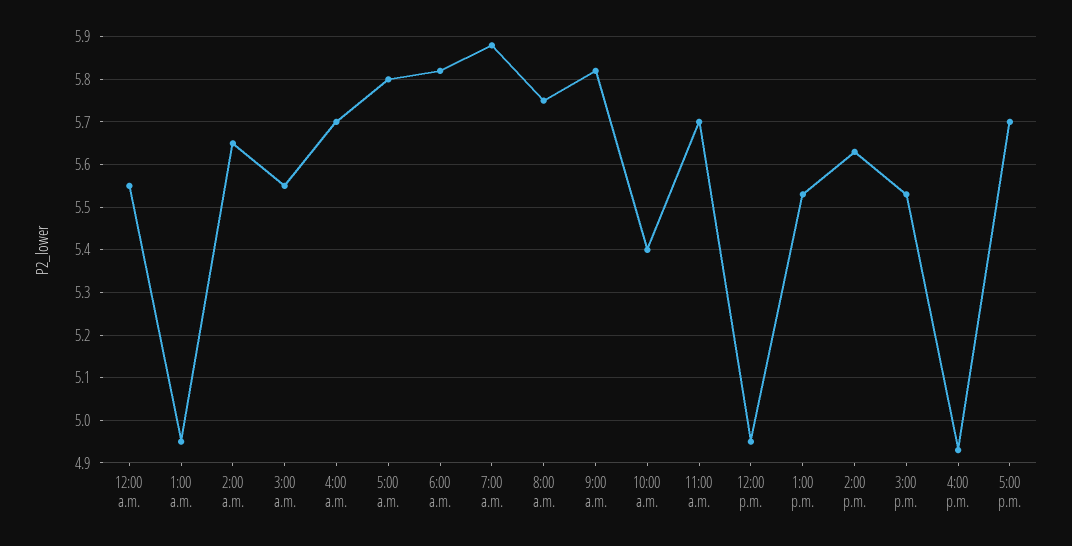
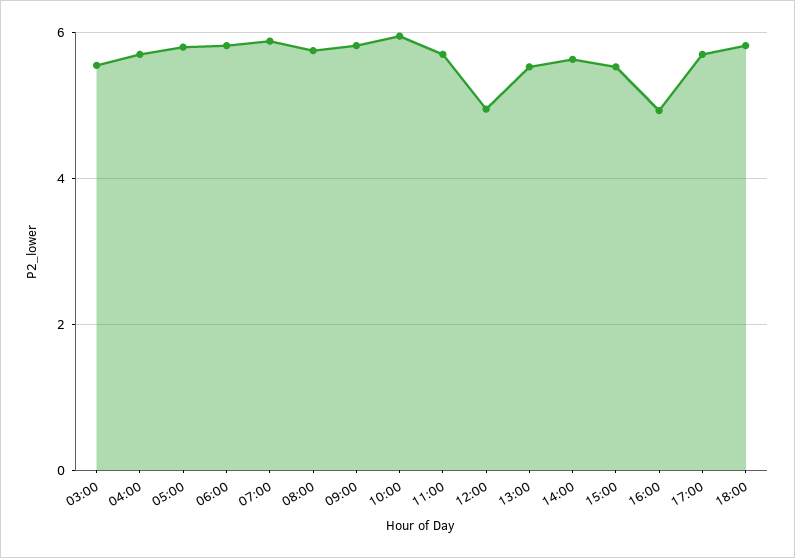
12:00 a.m.: 5.55 -> none
1:00 a.m.: 4.95 -> none
2:00 a.m.: 5.65 -> none
10:00 a.m.: 5.4 -> 6
18:00: none -> 5.8

